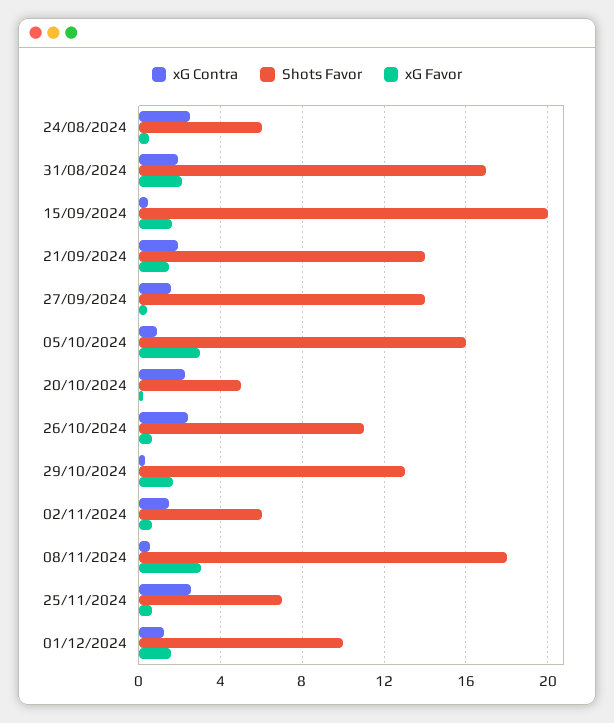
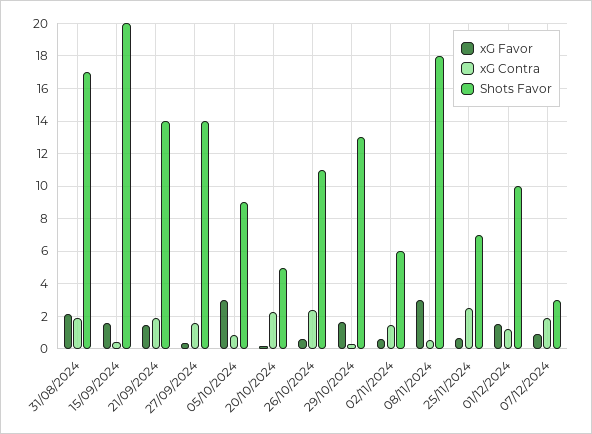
xG Contra, 24/08/2024: 2.5 -> none
Shots Favor, 24/08/2024: 6 -> none
xG Favor, 24/08/2024: 0.5 -> none
Shots Favor, 05/10/2024: 16 -> 9
xG Favor, 07/12/2024: none -> 1
xG Contra, 07/12/2024: none -> 2
Shots Favor, 07/12/2024: none -> 3

